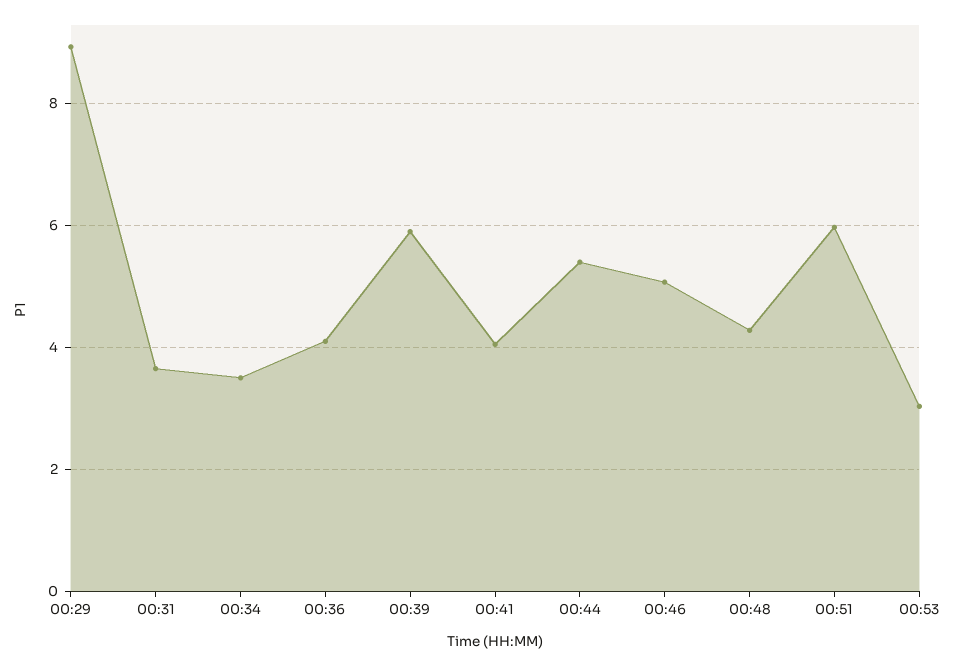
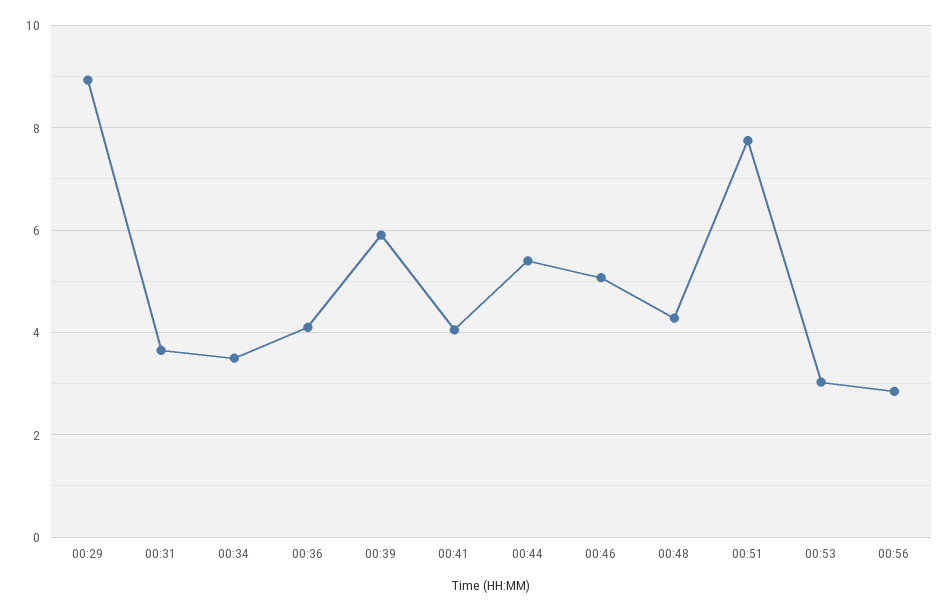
00:51: 6 -> 7.8
00:56: none -> 2.8

